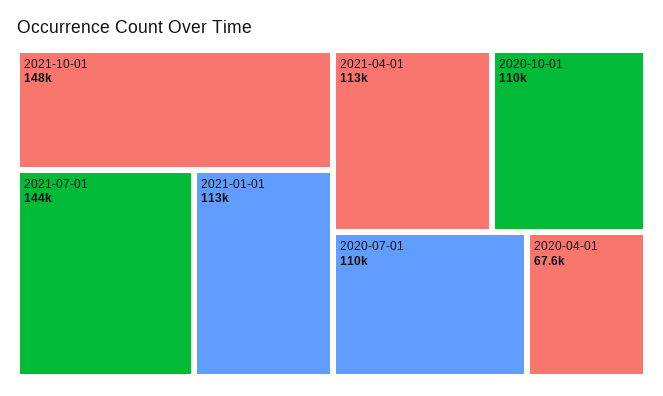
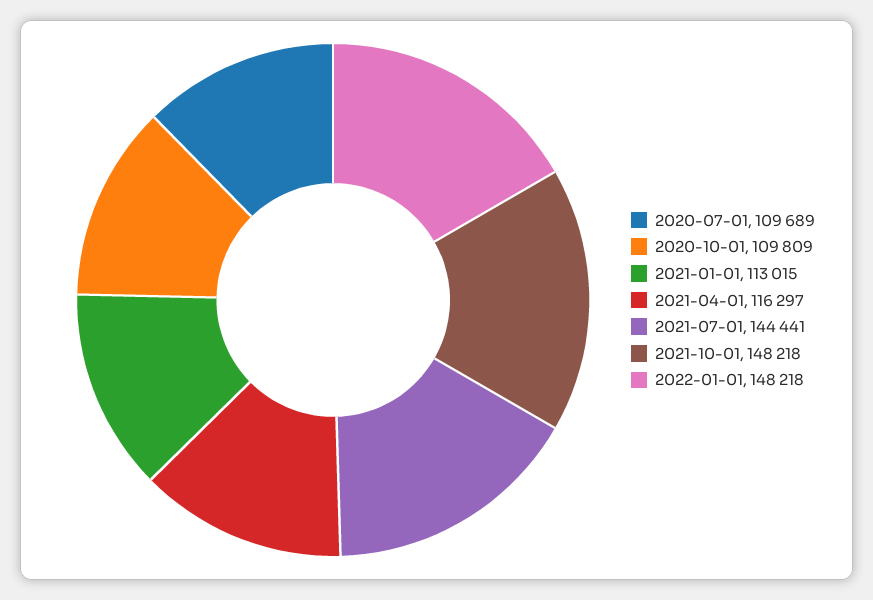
2021-04-01: 113000 -> 116297
2020-04-01: 67600 -> none
2022-01-01: none -> 148218

